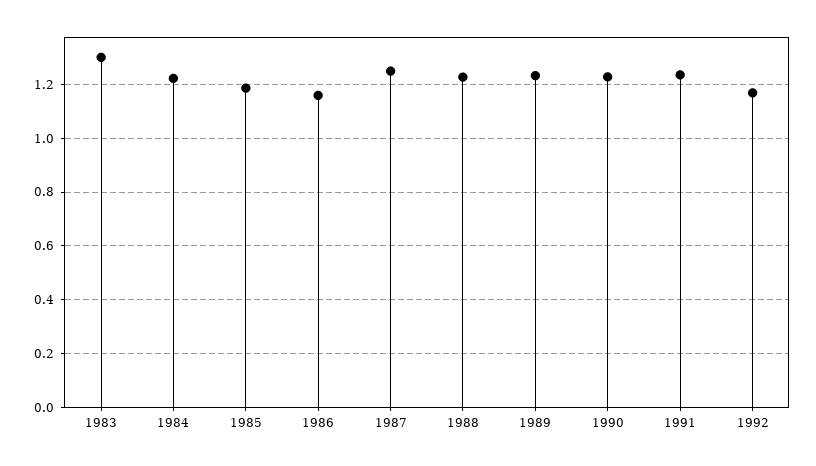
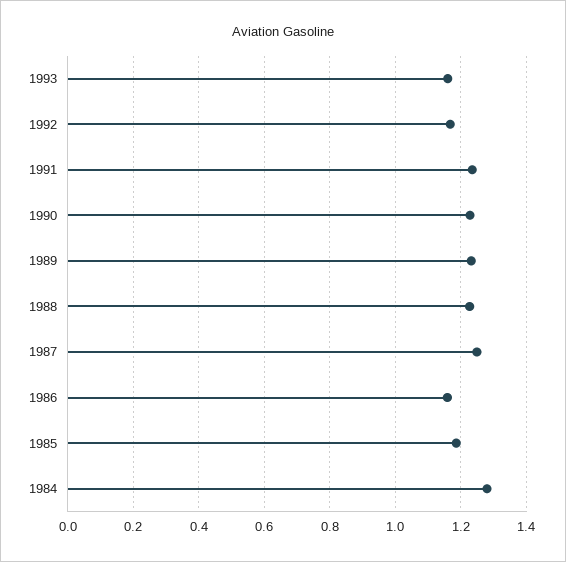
1983: 1.3 -> none
1984: 1.225 -> 1.28
1993: none -> 1.16

